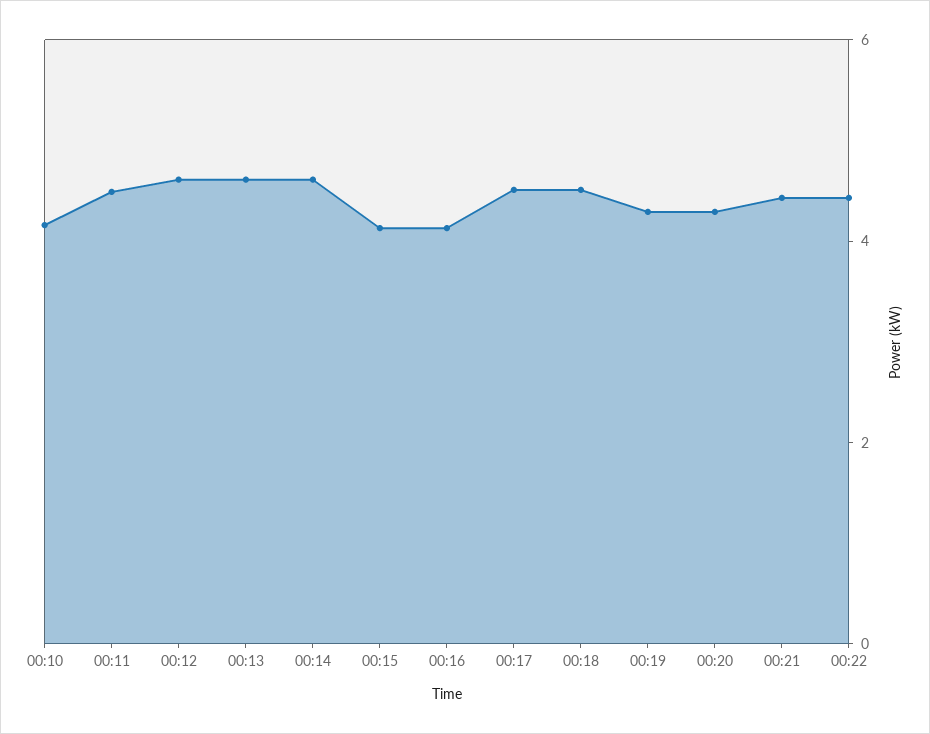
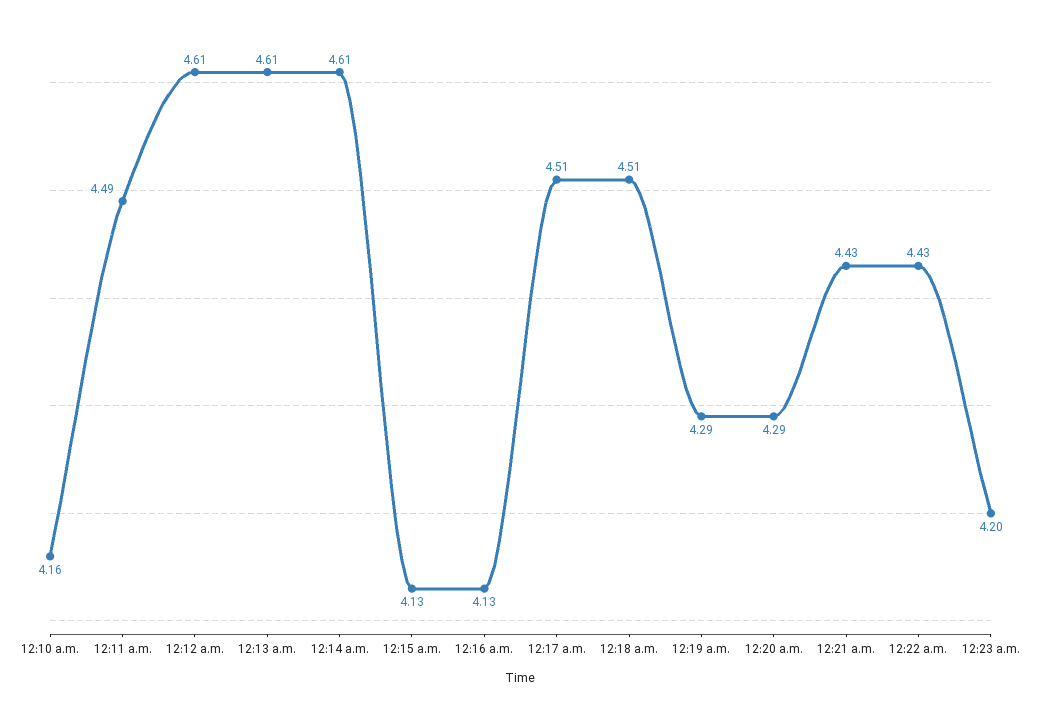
12:23 a.m.: none -> 4.2

